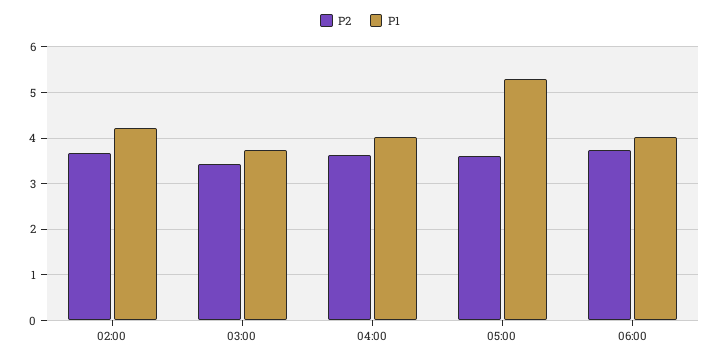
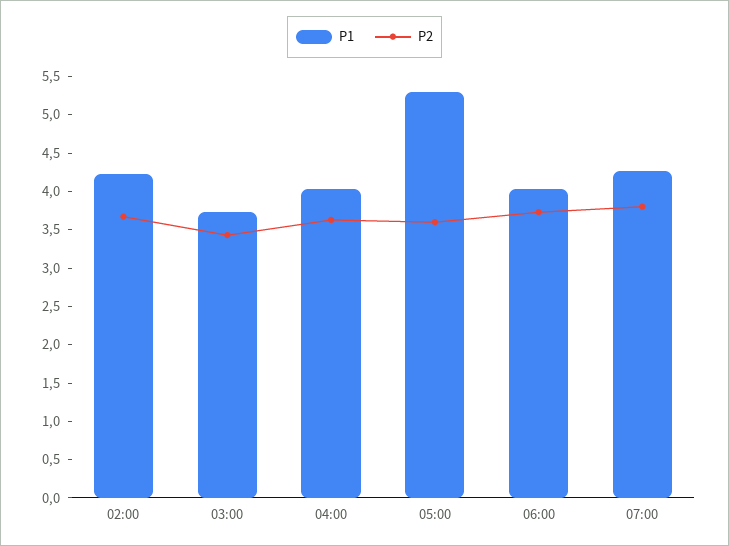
P1, 07:00: none -> 4.25
P2, 07:00: none -> 3.75

